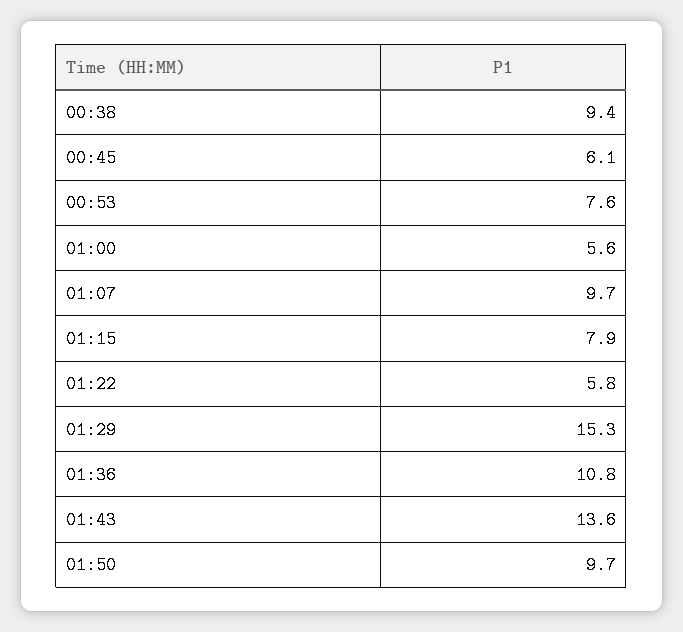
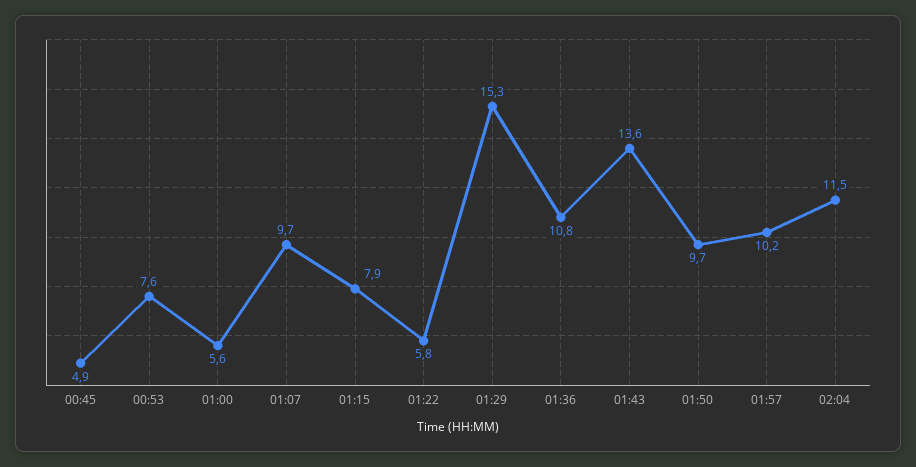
00:38: 9.4 -> none
00:45: 6.1 -> 4.9
01:57: none -> 10.2
02:04: none -> 11.5

